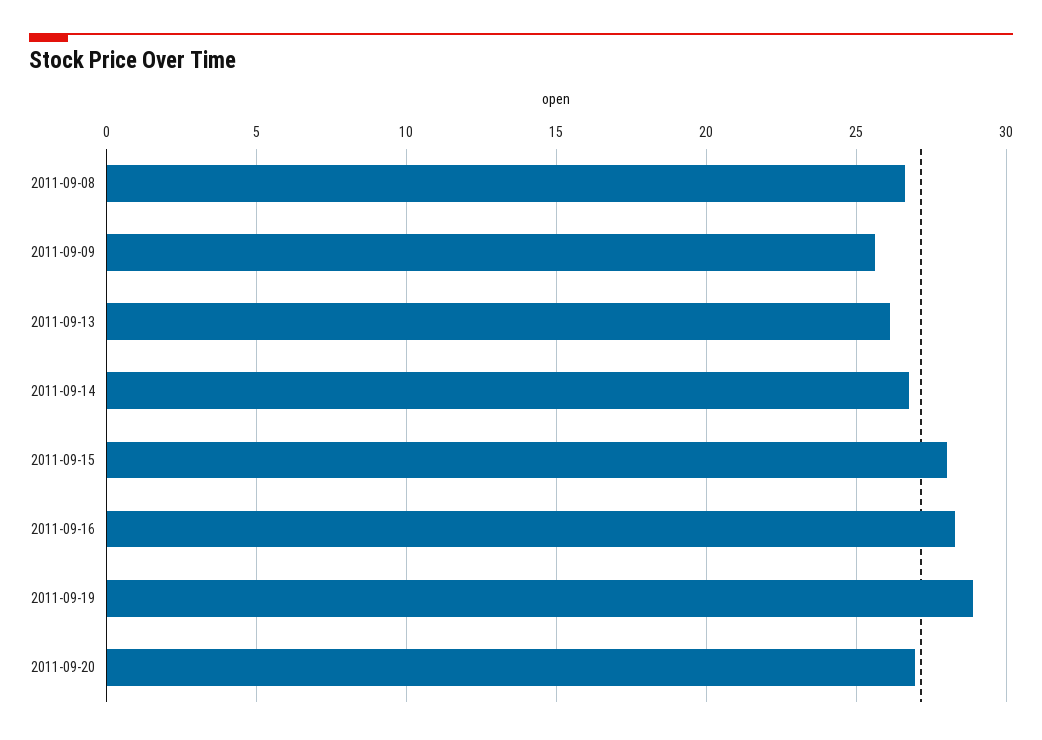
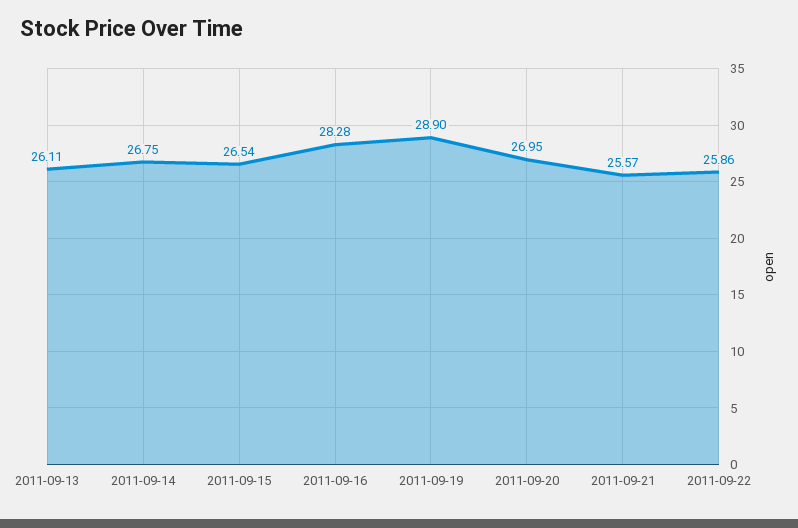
2011-09-08: 26.5 -> none
2011-09-09: 25.5 -> none
2011-09-15: 28 -> 26.54
2011-09-21: none -> 25.57
2011-09-22: none -> 25.86

